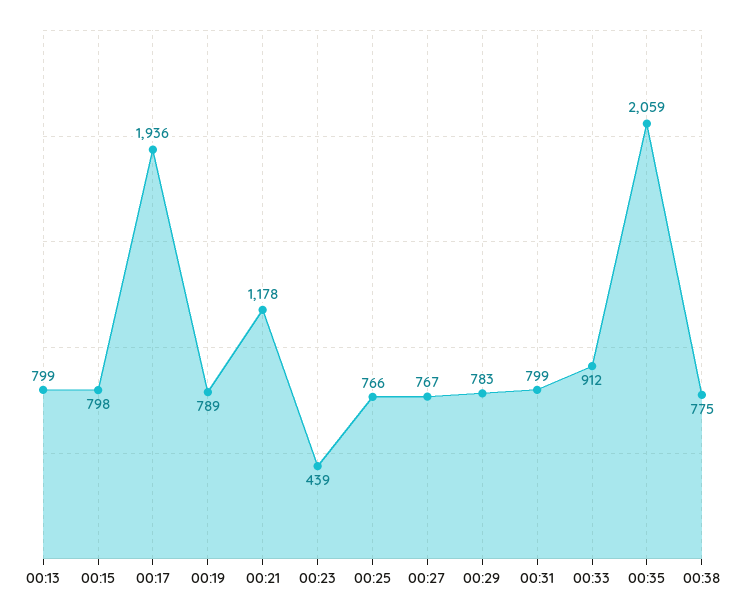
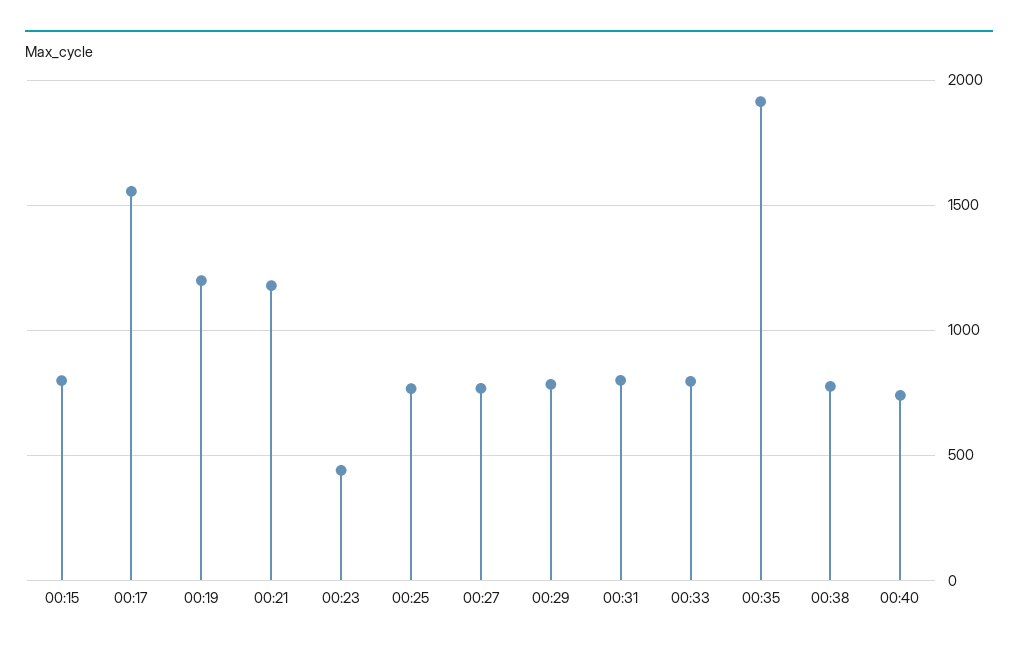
00:13: 799 -> none
00:17: 1936 -> 1550
00:19: 789 -> 1200
00:33: 912 -> 800
00:35: 2059 -> 1900
00:40: none -> 750

